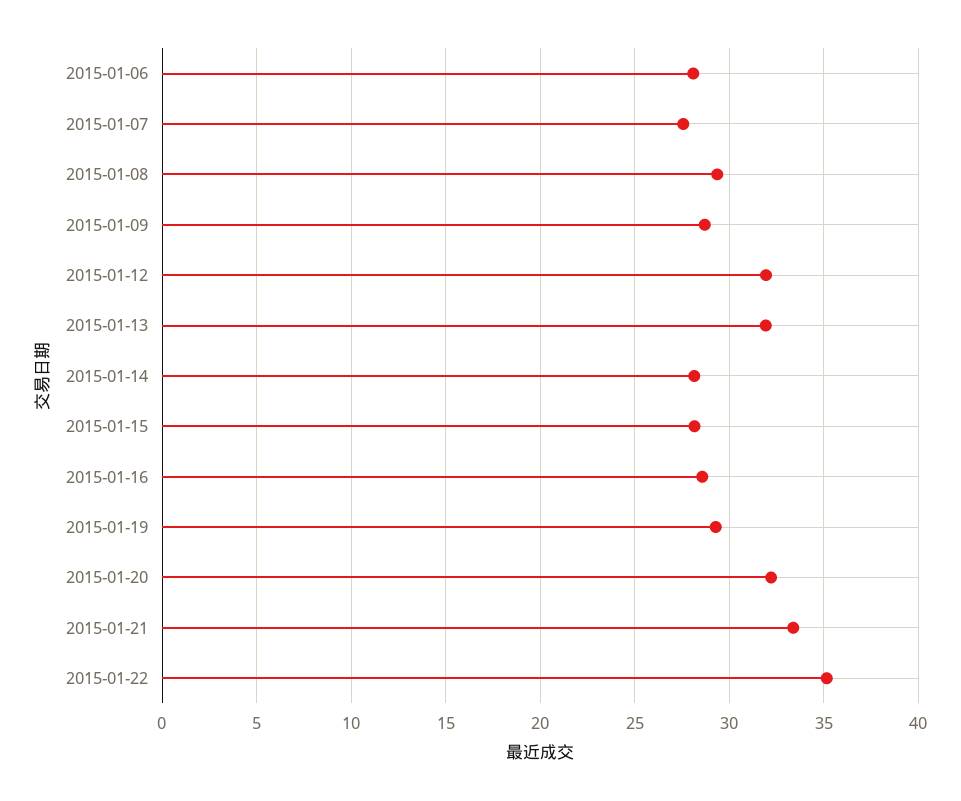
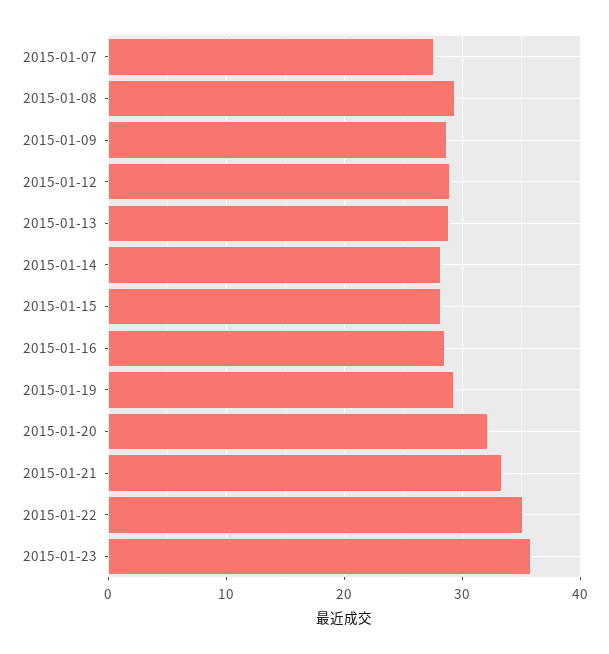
2015-01-06: 28 -> none
2015-01-12: 32 -> 29
2015-01-13: 32 -> 29
2015-01-23: none -> 36

